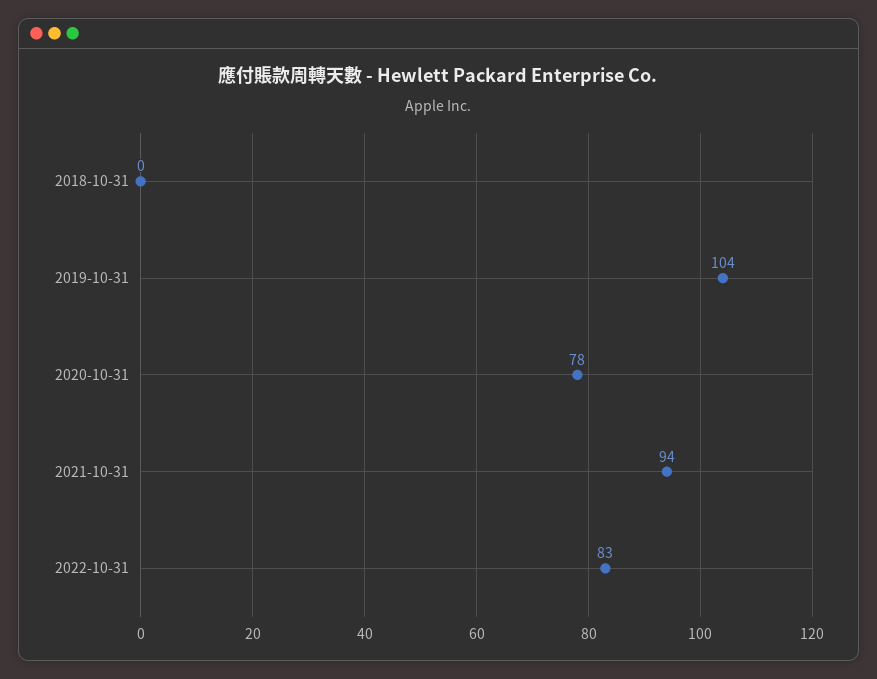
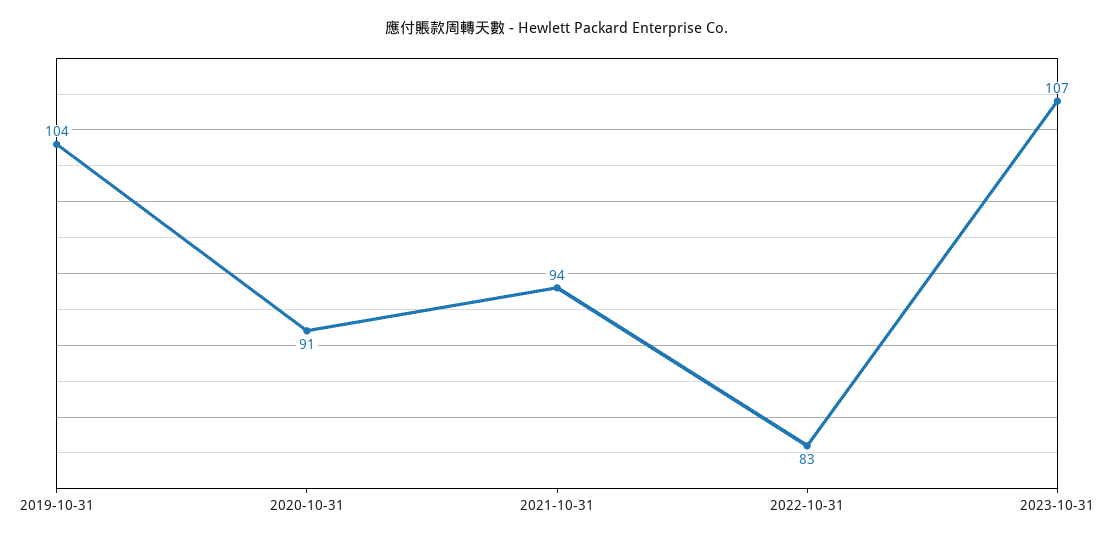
2018-10-31: 0 -> none
2020-10-31: 78 -> 91
2023-10-31: none -> 107

